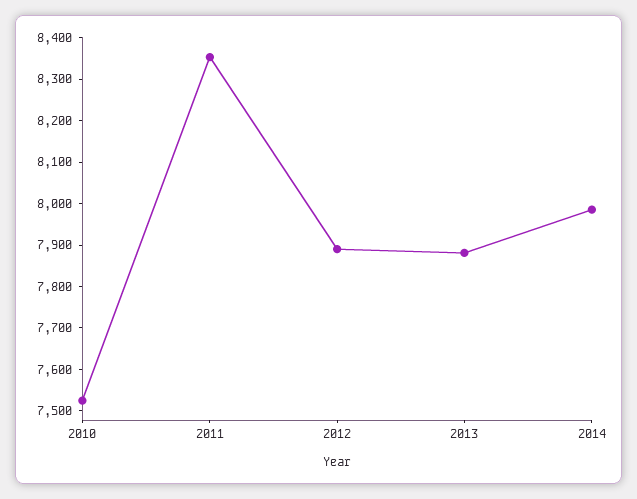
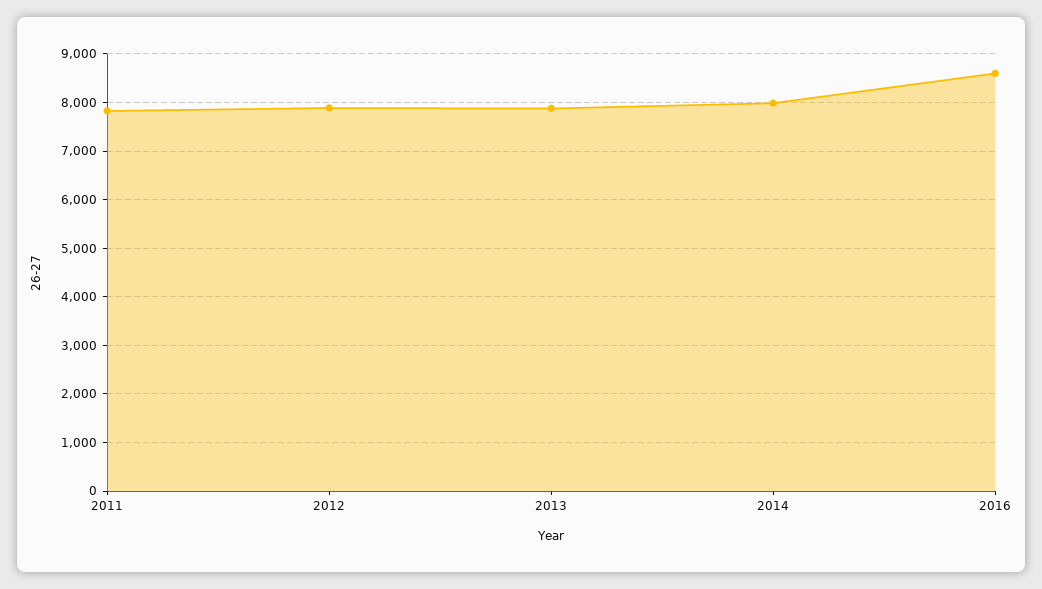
2010: 7520 -> none
2011: 8360 -> 7800
2016: none -> 8600

